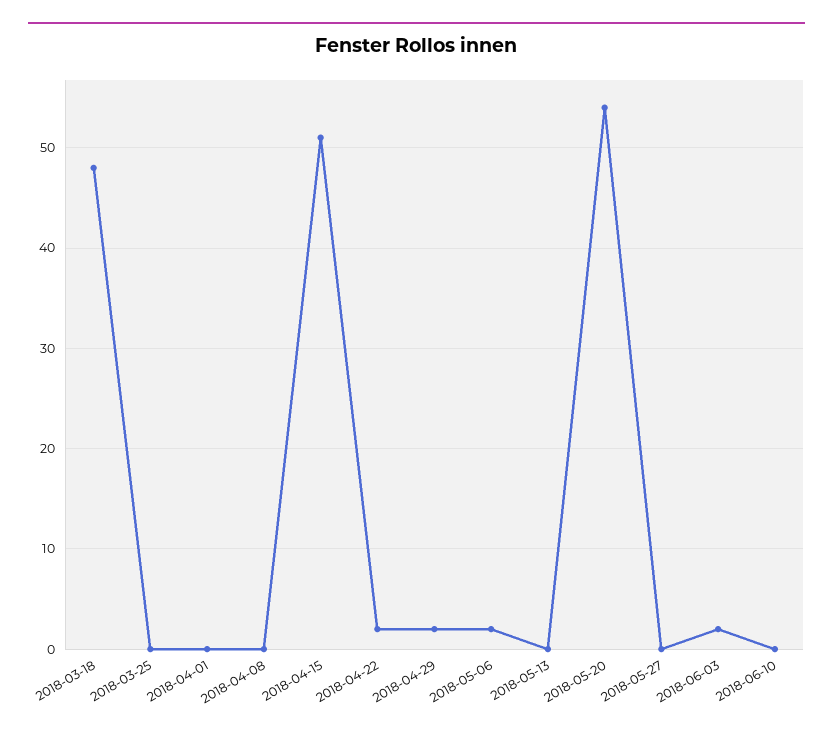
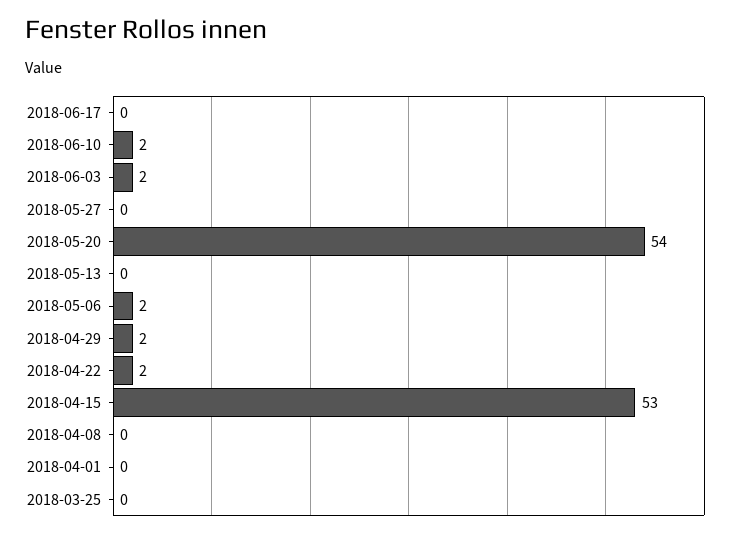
2018-03-18: 48 -> none
2018-04-15: 51 -> 53
2018-06-10: 0 -> 2
2018-06-17: none -> 0

